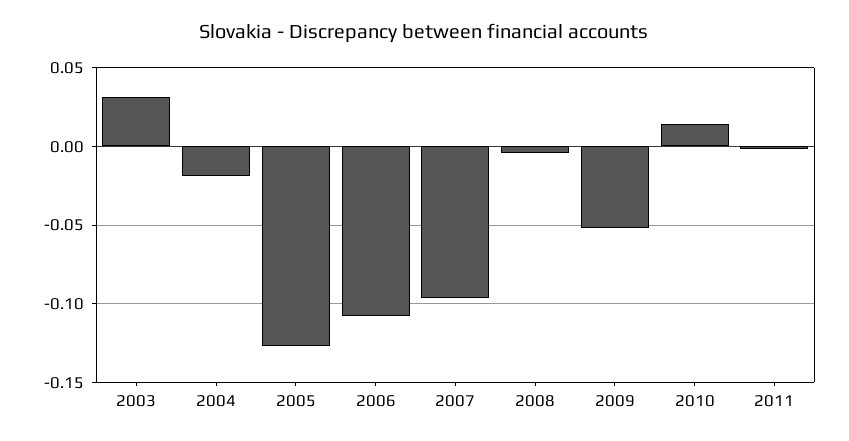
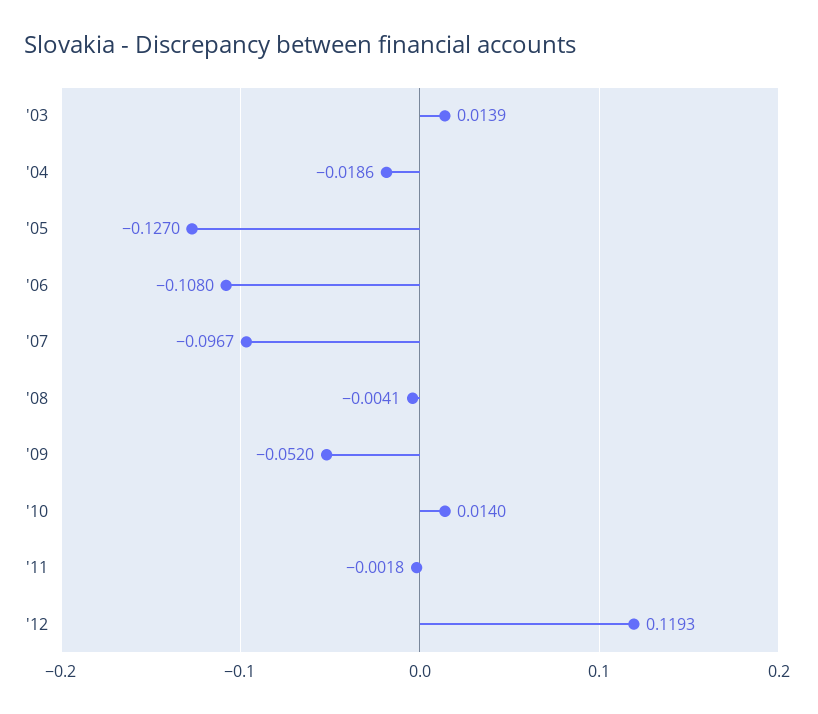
2003: 0.03 -> 0.0139
'12: none -> 0.1193

